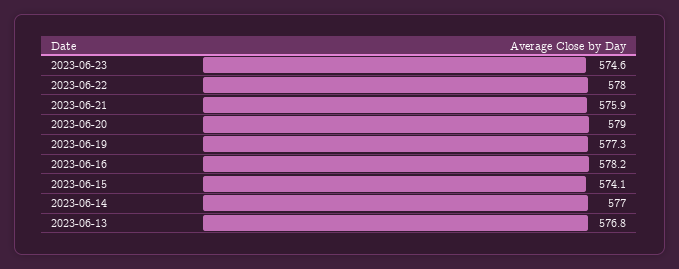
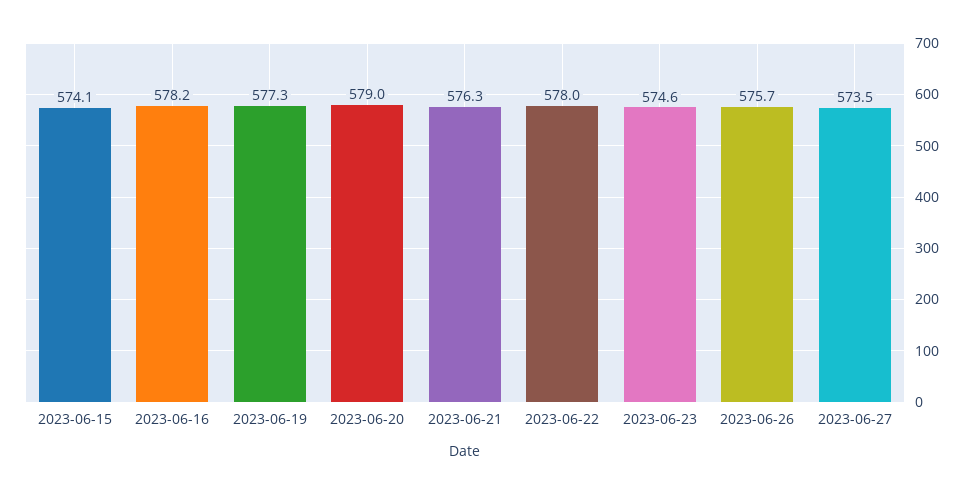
2023-06-21: 575.9 -> 576.3
2023-06-14: 577 -> none
2023-06-13: 576.8 -> none
2023-06-26: none -> 575.7
2023-06-27: none -> 573.5

